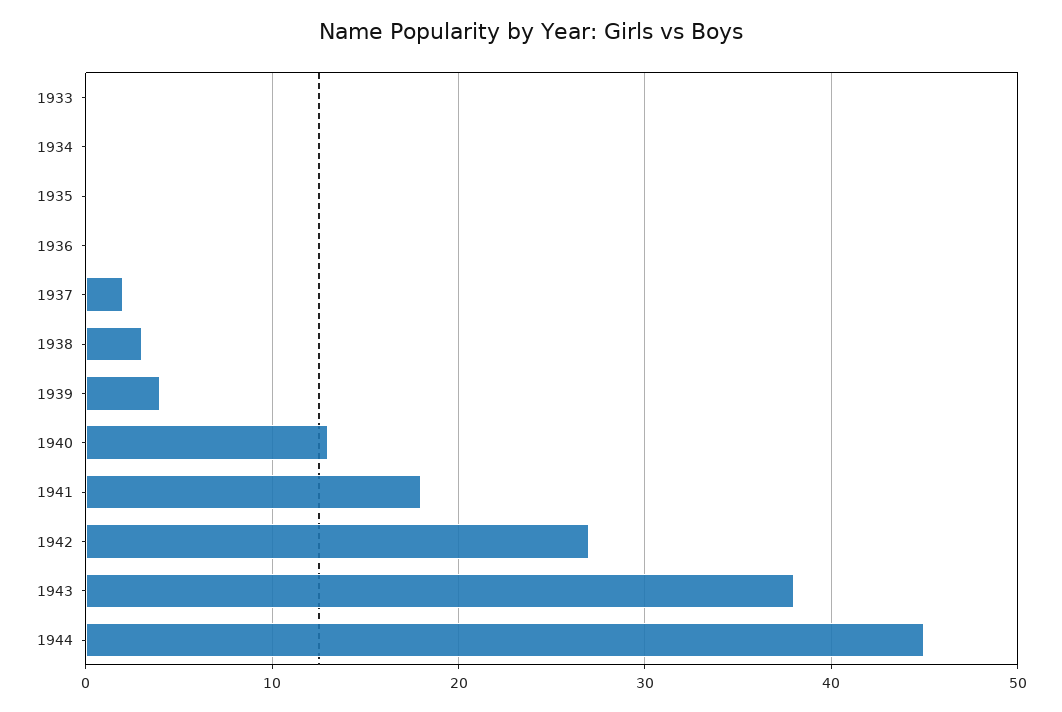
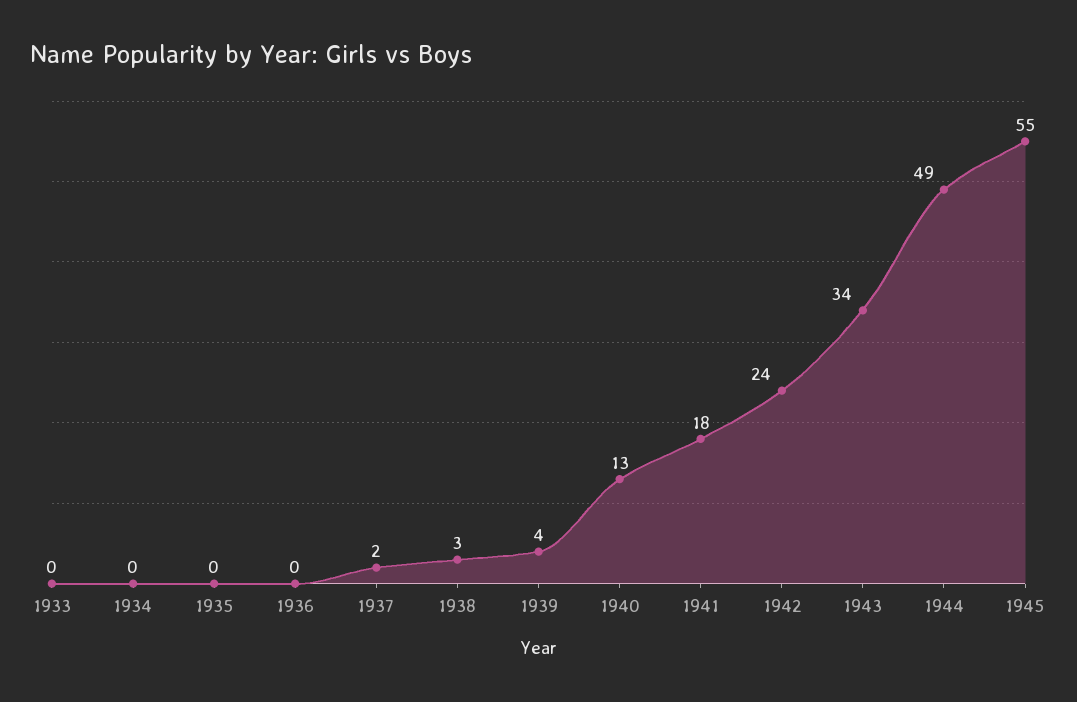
1942: 27 -> 24
1943: 38 -> 34
1944: 45 -> 49
1945: none -> 55

